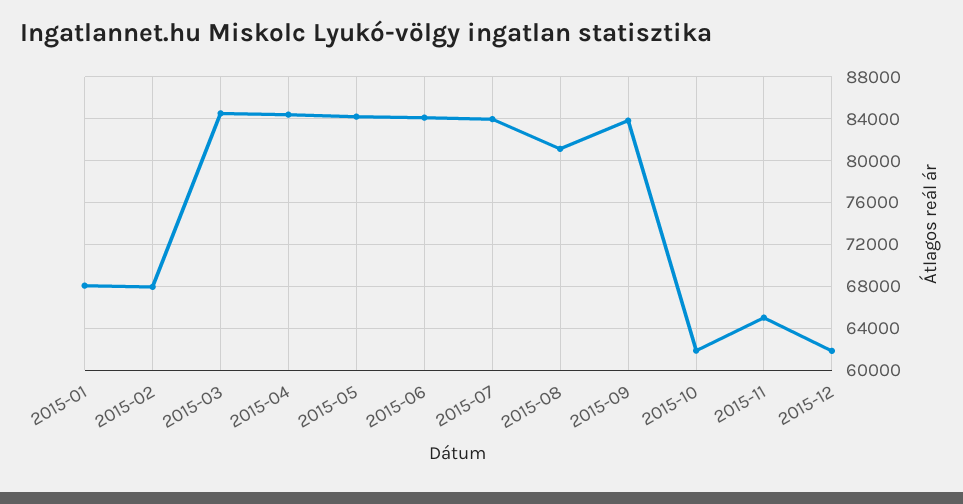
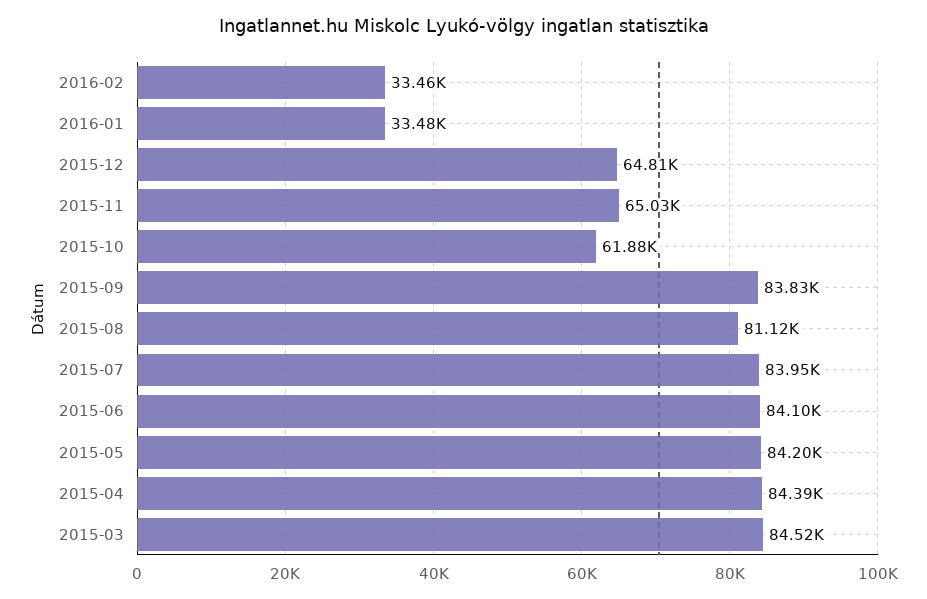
2015-01: 68000 -> none
2015-02: 68000 -> none
2015-12: 62000 -> 64810
2016-02: none -> 33460
2016-01: none -> 33480

